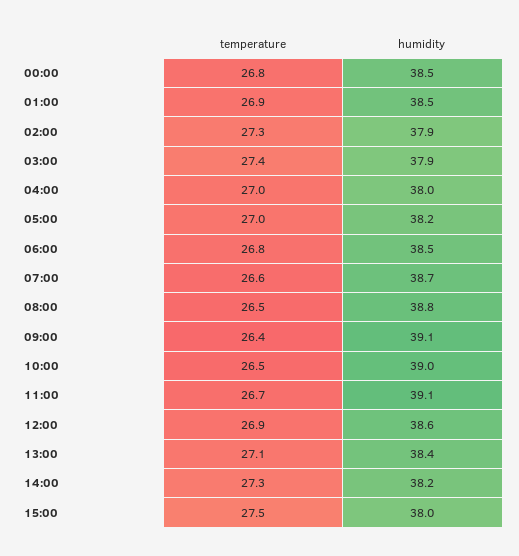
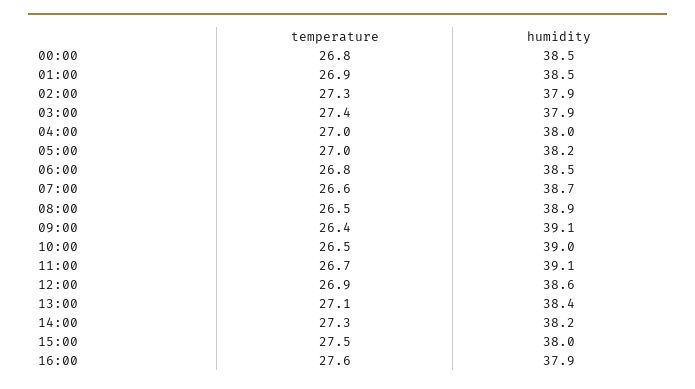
humidity, 08:00: 38.8 -> 38.9
temperature, 16:00: none -> 27.6
humidity, 16:00: none -> 37.9

